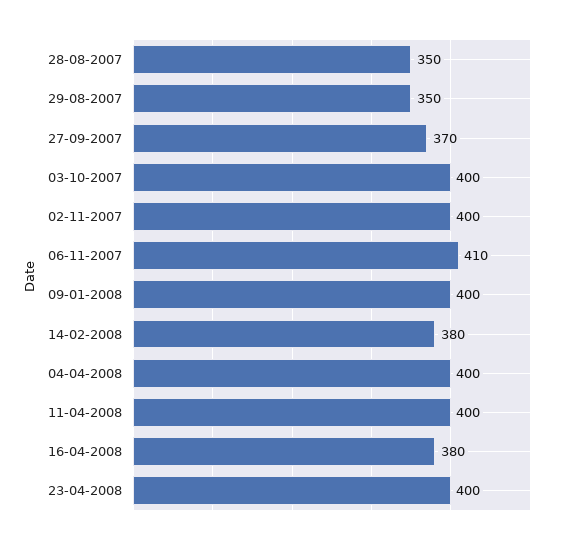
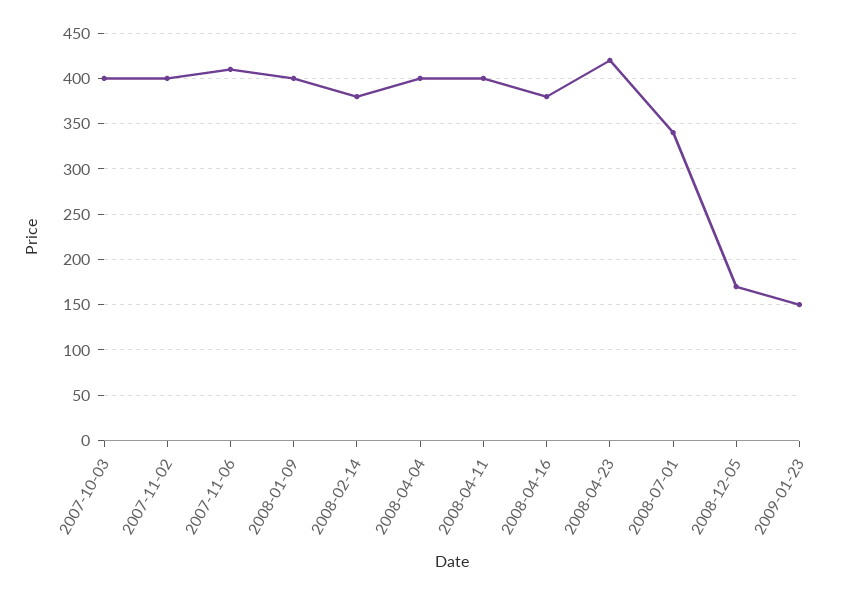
28-08-2007: 350 -> none
29-08-2007: 350 -> none
27-09-2007: 370 -> none
23-04-2008: 400 -> 420
2008-07-01: none -> 340
2008-12-05: none -> 170
2009-01-23: none -> 150

